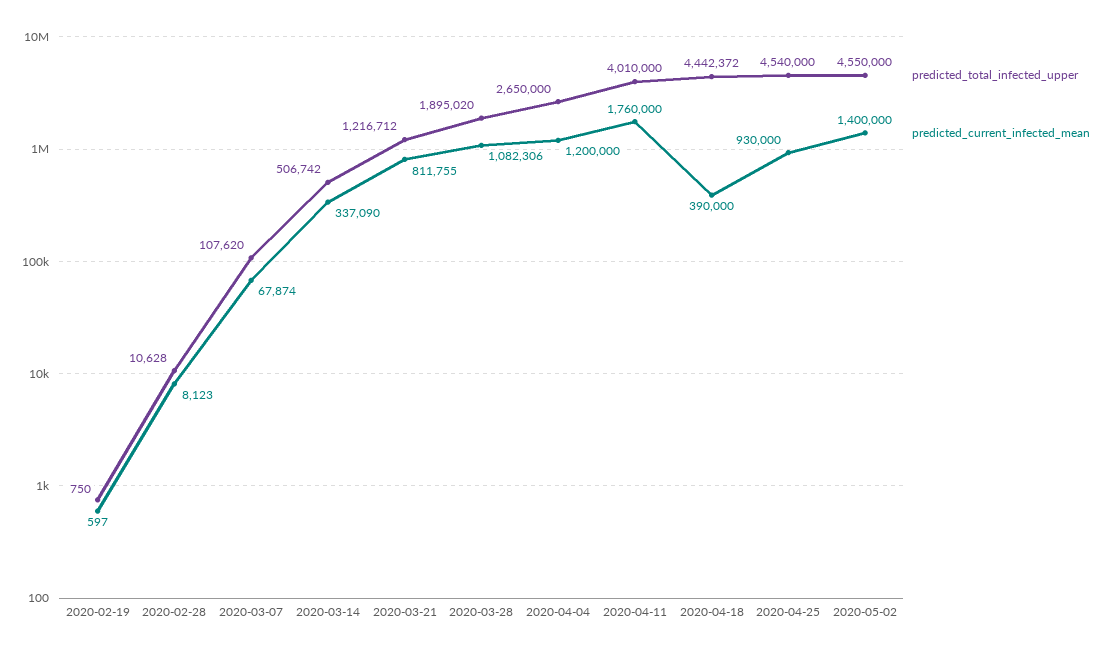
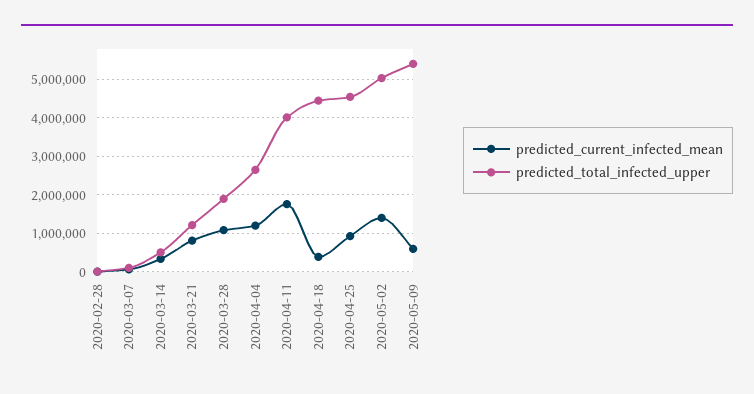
predicted_total_infected_upper, 2020-02-19: 750 -> none
predicted_current_infected_mean, 2020-02-19: 597 -> none
predicted_total_infected_upper, 2020-05-02: 4550000 -> 5000000
predicted_current_infected_mean, 2020-05-09: none -> 600000
predicted_total_infected_upper, 2020-05-09: none -> 5400000

